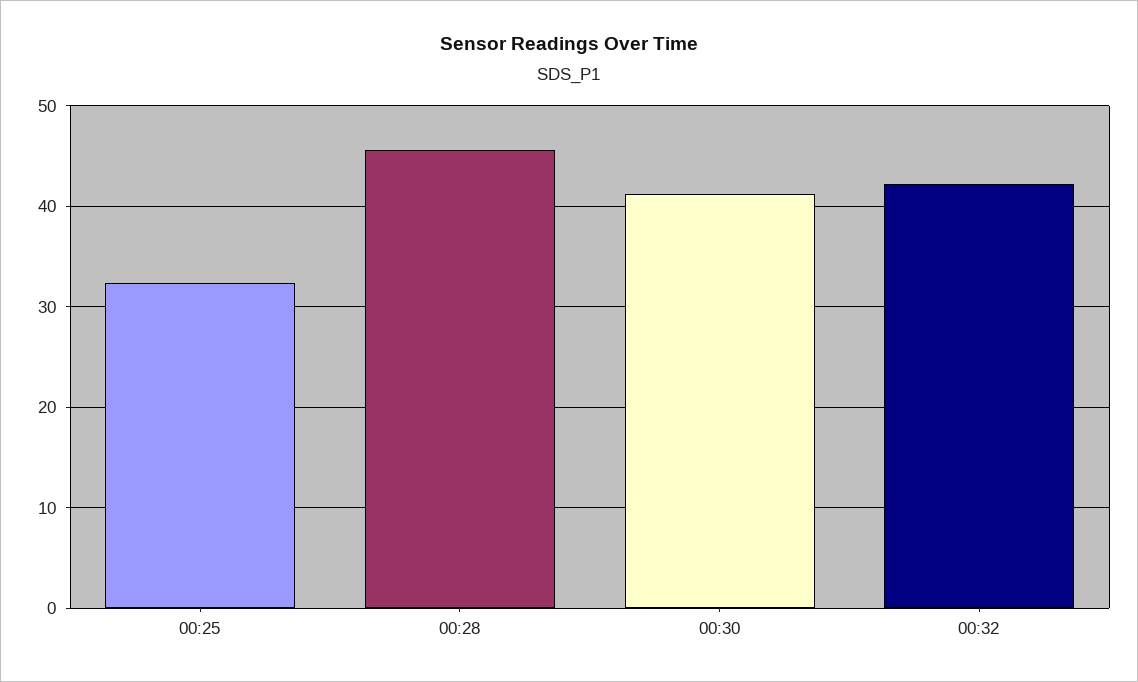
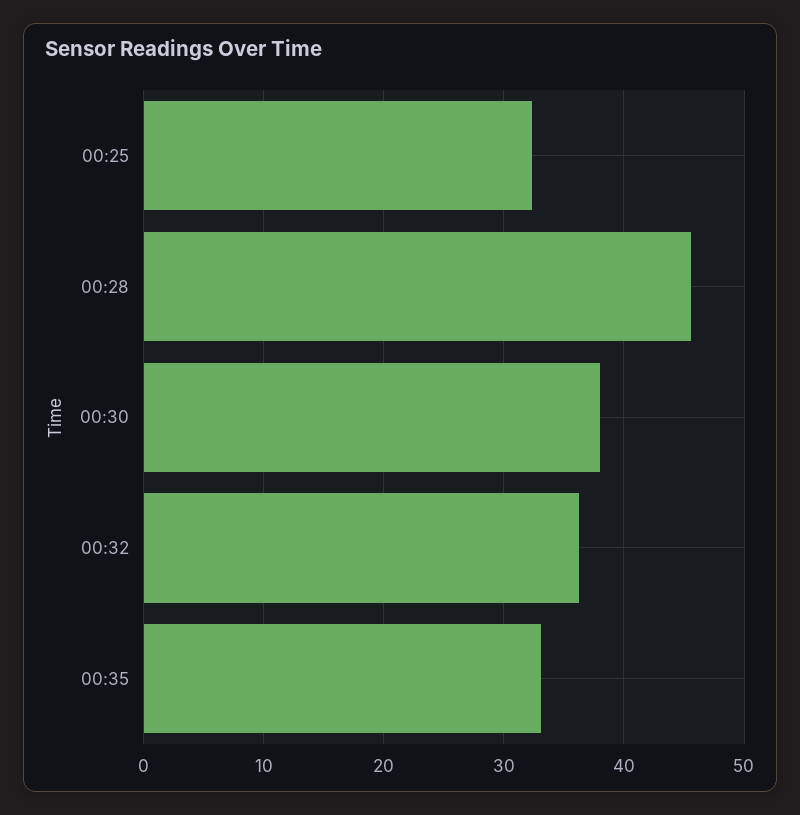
00:30: 41 -> 38
00:32: 42 -> 36
00:35: none -> 33

